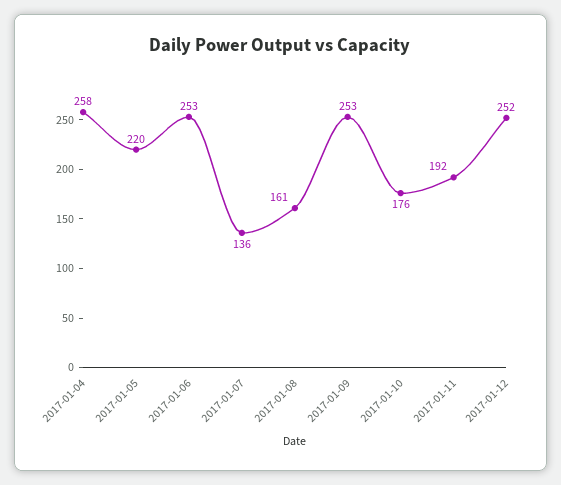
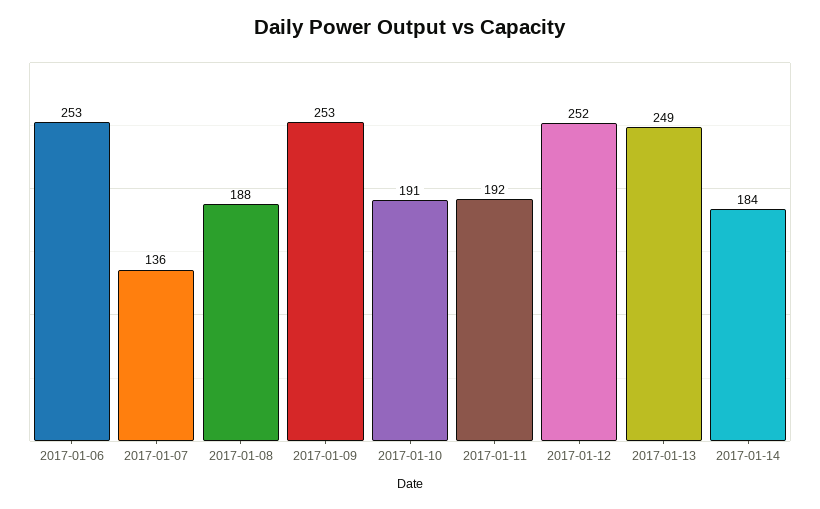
2017-01-04: 258 -> none
2017-01-05: 220 -> none
2017-01-08: 161 -> 188
2017-01-10: 176 -> 191
2017-01-13: none -> 249
2017-01-14: none -> 184

